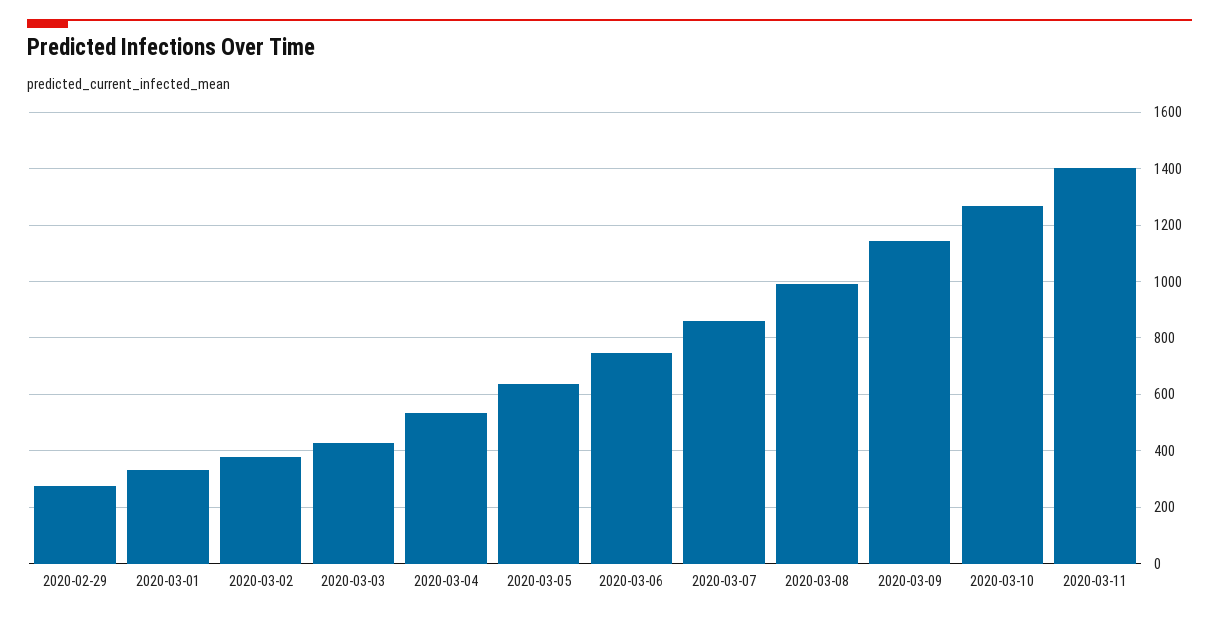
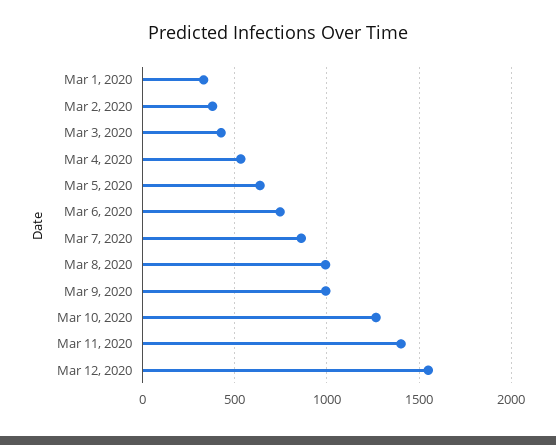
2020-02-29: 275 -> none
2020-03-09: 1150 -> 1000
Mar 12, 2020: none -> 1550

